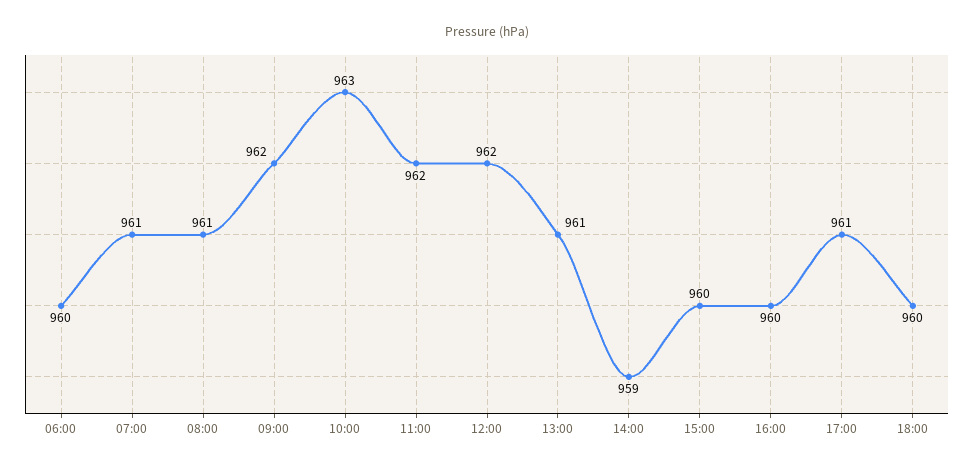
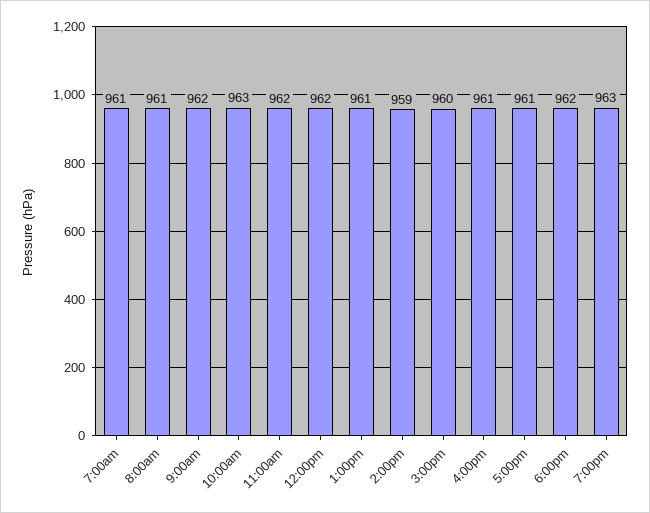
06:00: 960 -> none
16:00: 960 -> 961
18:00: 960 -> 962
7:00pm: none -> 963

